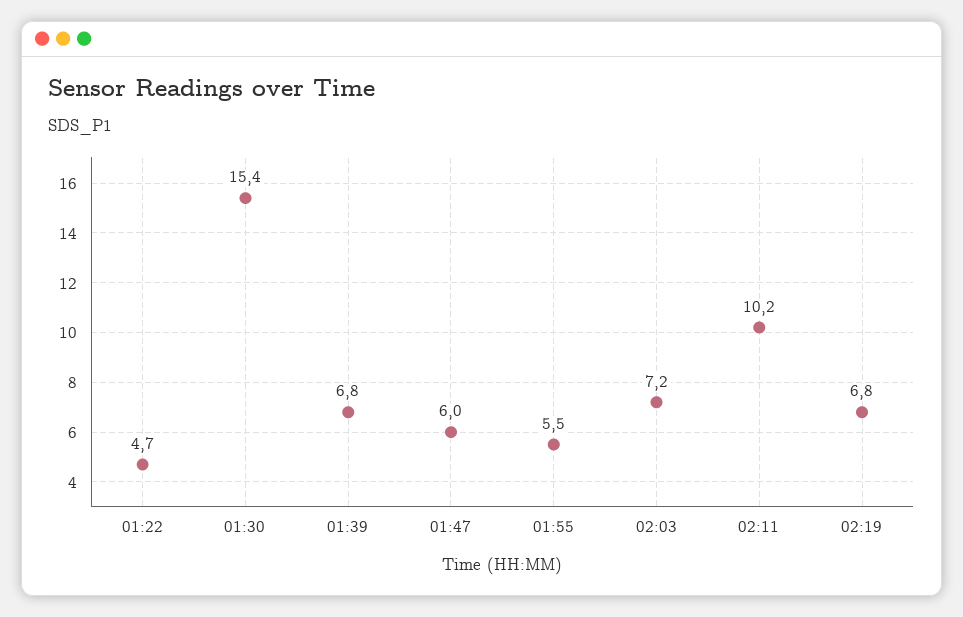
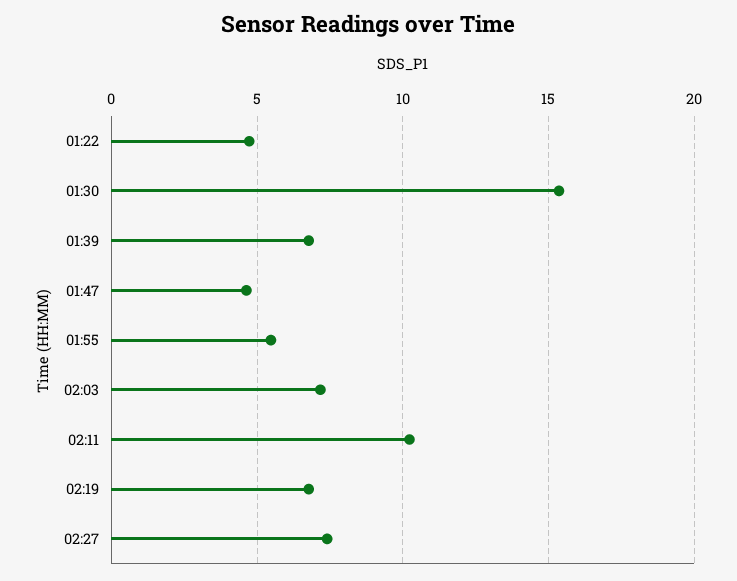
01:47: 6 -> 4.5
02:27: none -> 7.5

